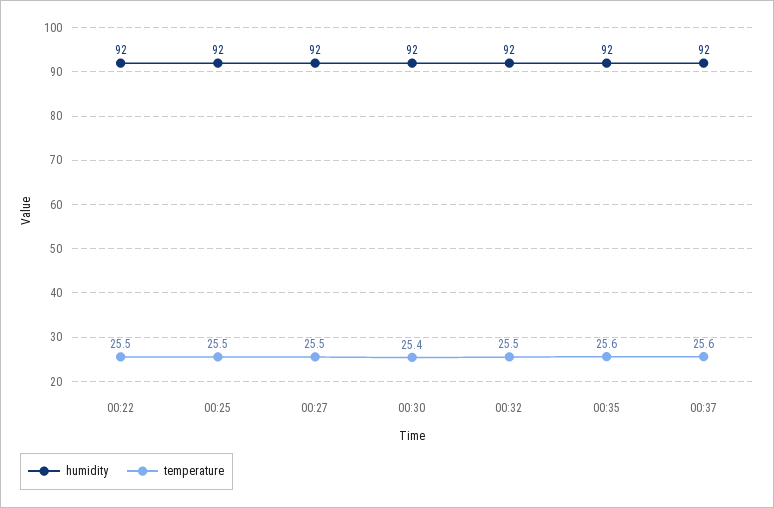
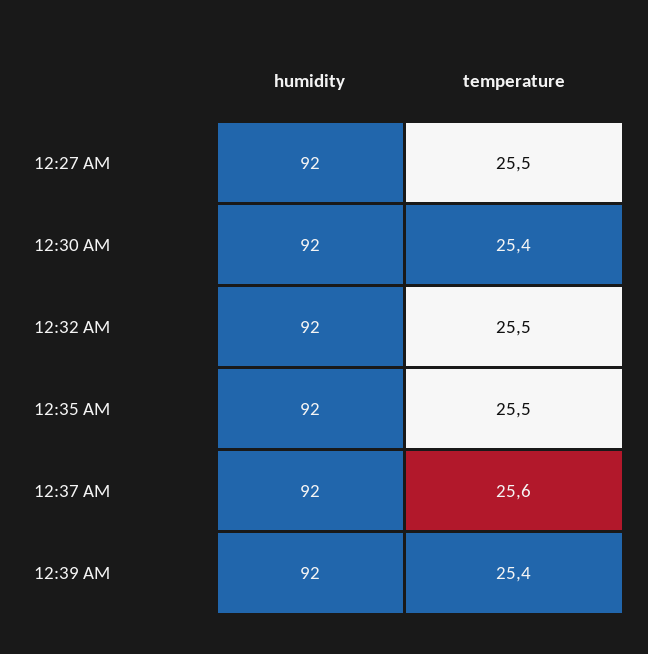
humidity, 00:22: 92 -> none
temperature, 00:22: 25.5 -> none
humidity, 00:25: 92 -> none
temperature, 00:25: 25.5 -> none
temperature, 00:35: 25.6 -> 25.5
humidity, 12:39 AM: none -> 92
temperature, 12:39 AM: none -> 25.4

